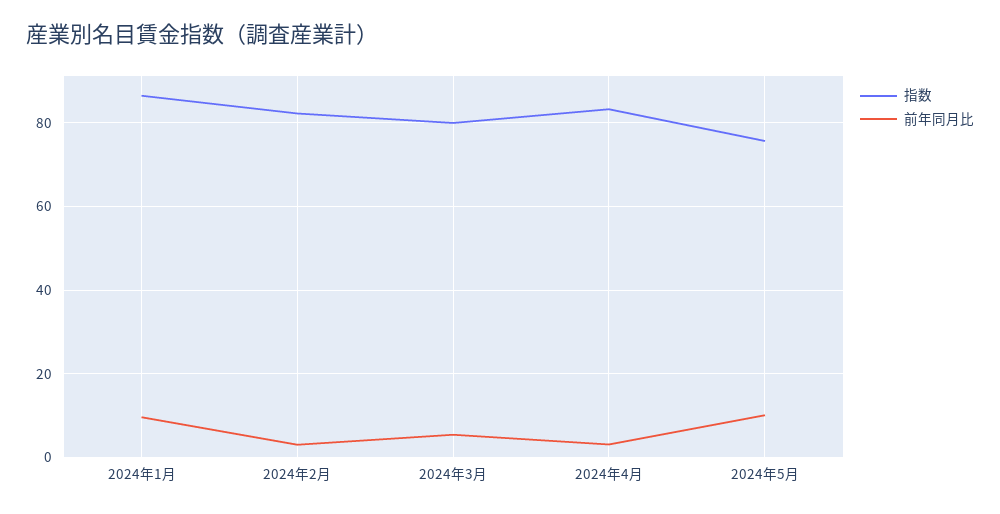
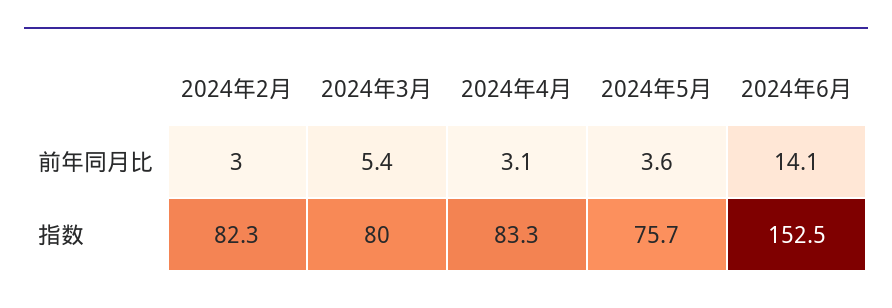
指数, 2024年1月: 86 -> none
前年同月比, 2024年1月: 10 -> none
前年同月比, 2024年5月: 10 -> 3.6
前年同月比, 2024年6月: none -> 14.1
指数, 2024年6月: none -> 152.5

